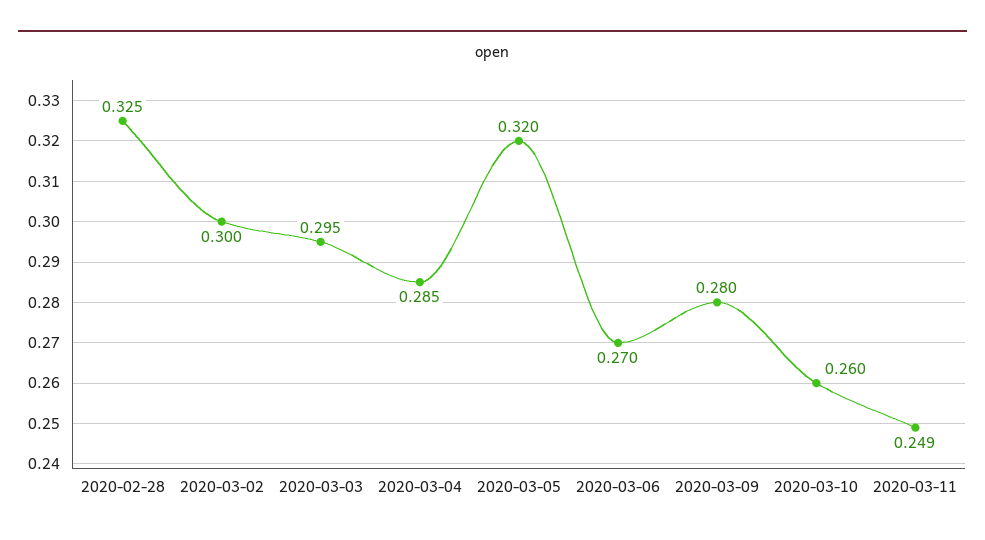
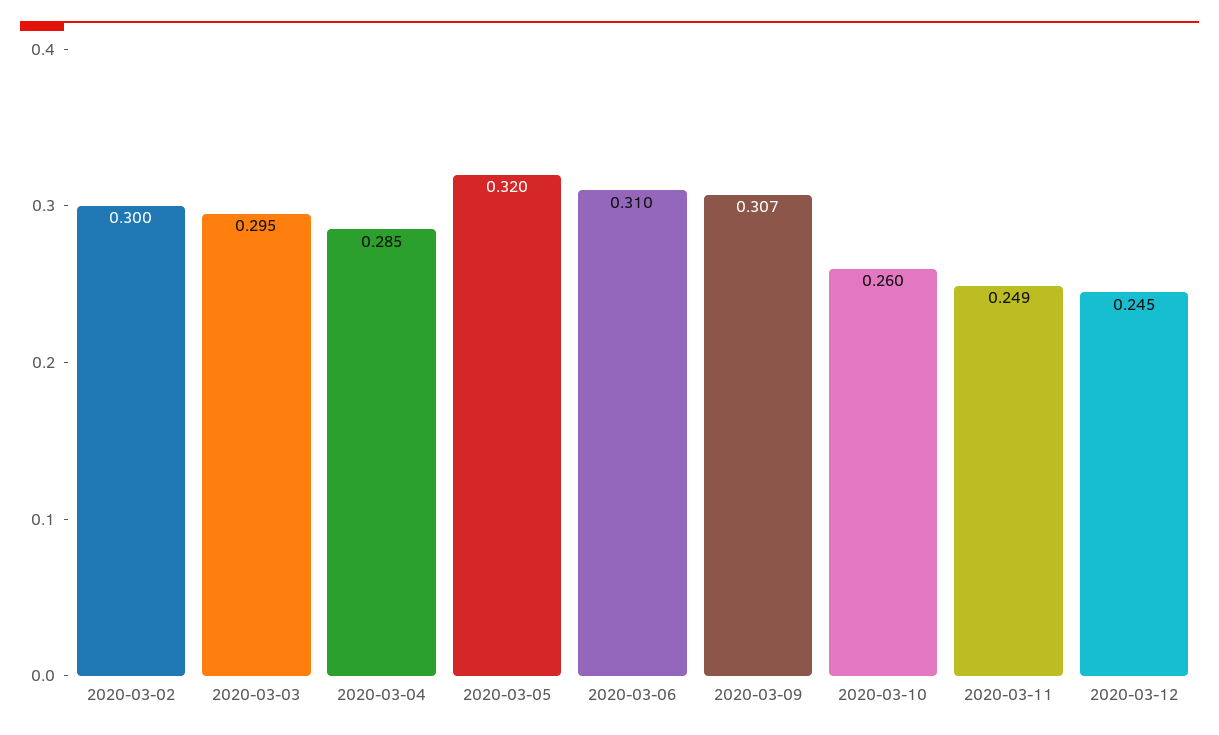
2020-02-28: 0.325 -> none
2020-03-06: 0.27 -> 0.31
2020-03-09: 0.28 -> 0.307
2020-03-12: none -> 0.245

